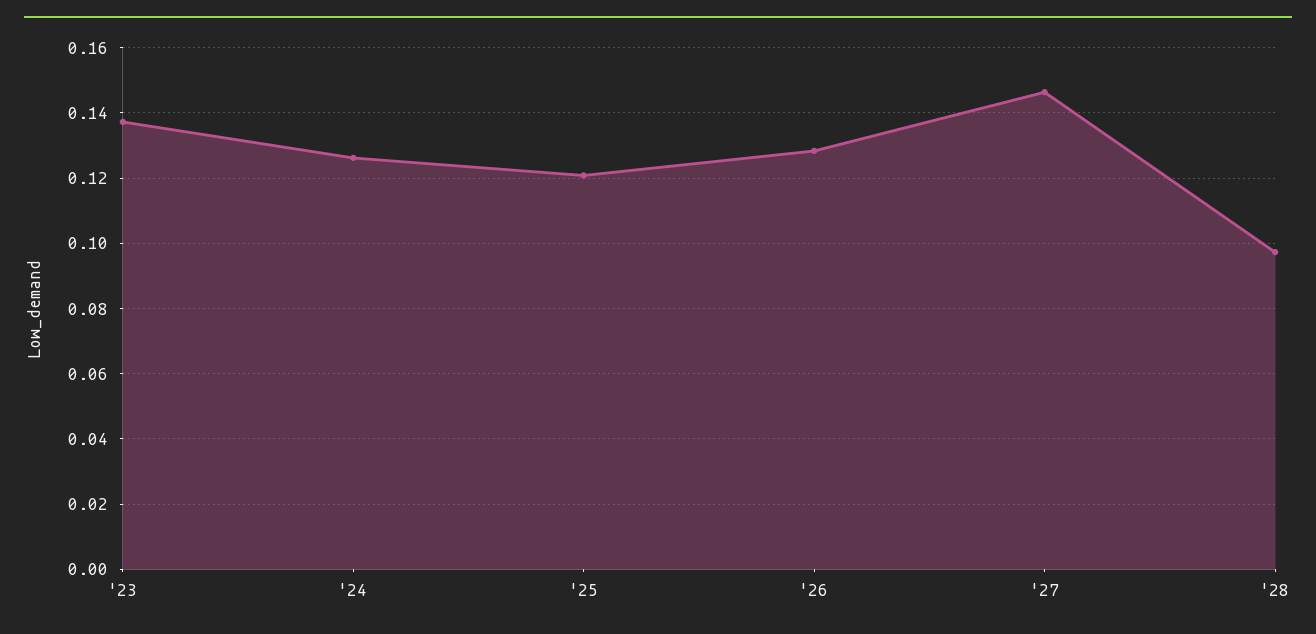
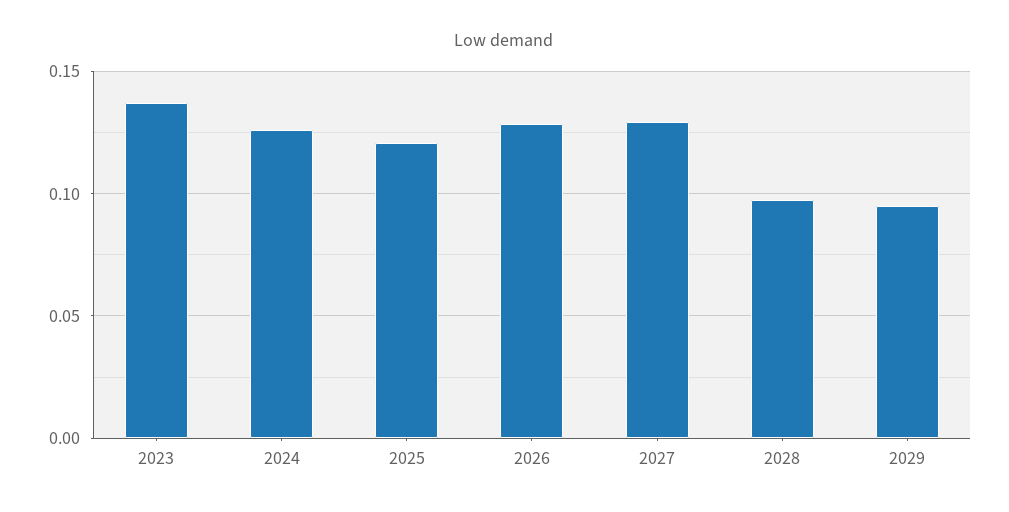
'27: 0.146 -> 0.13
2029: none -> 0.095

